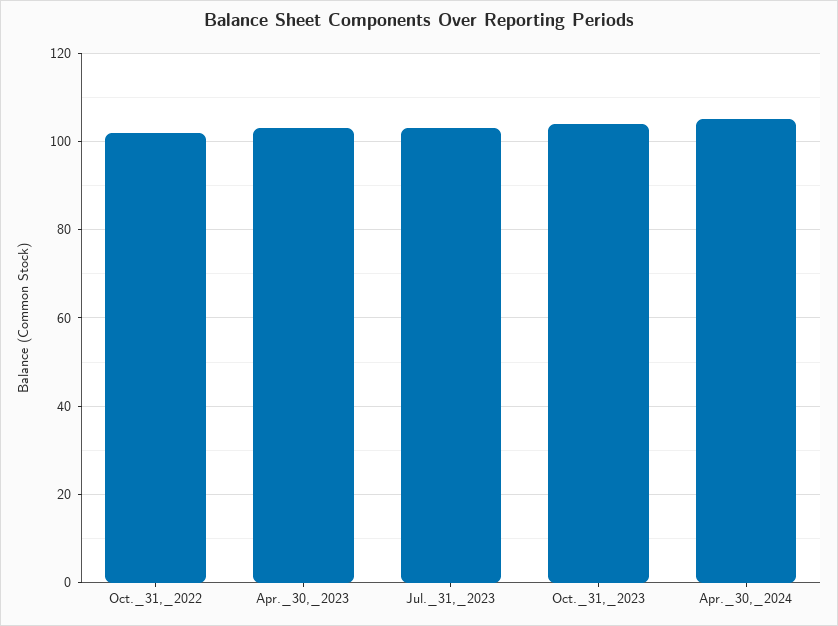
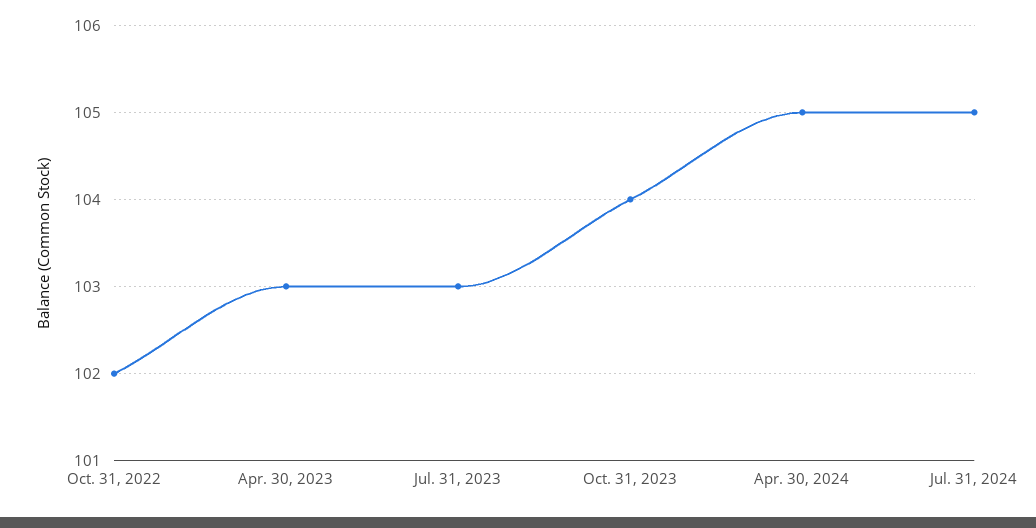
Jul. 31, 2024: none -> 105

